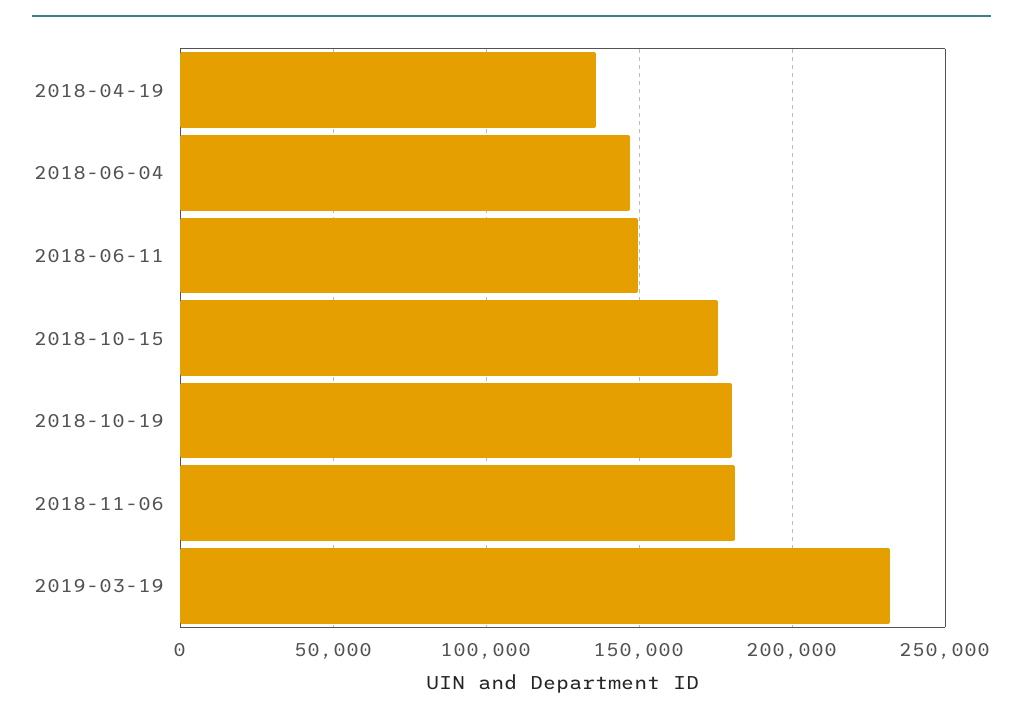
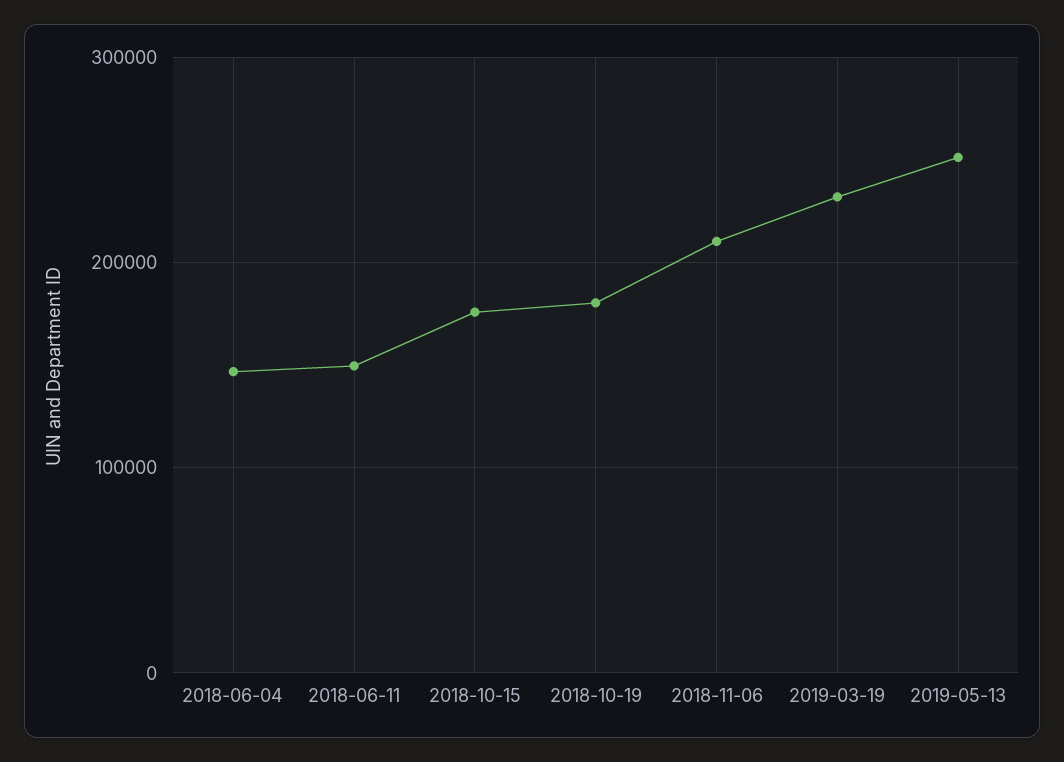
2018-04-19: 135000 -> none
2018-11-06: 180000 -> 210000
2019-05-13: none -> 250000

